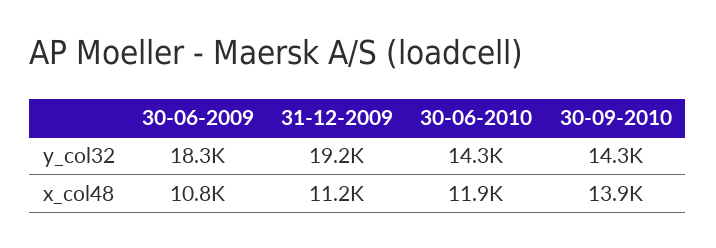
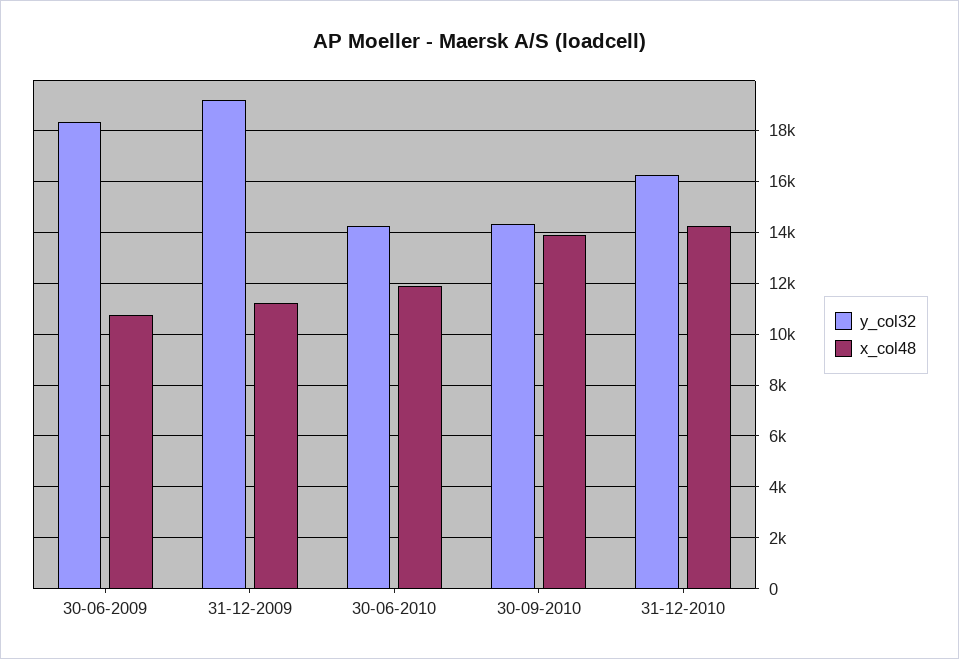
y_col32, 31-12-2010: none -> 16250
x_col48, 31-12-2010: none -> 14250

